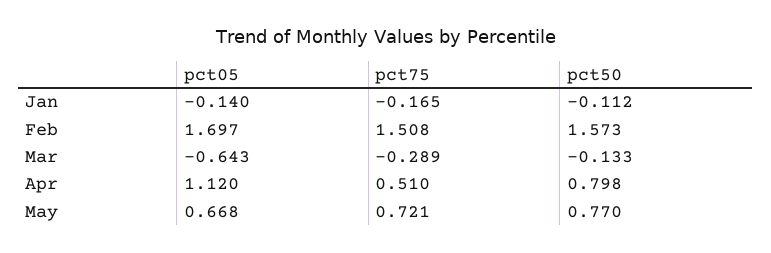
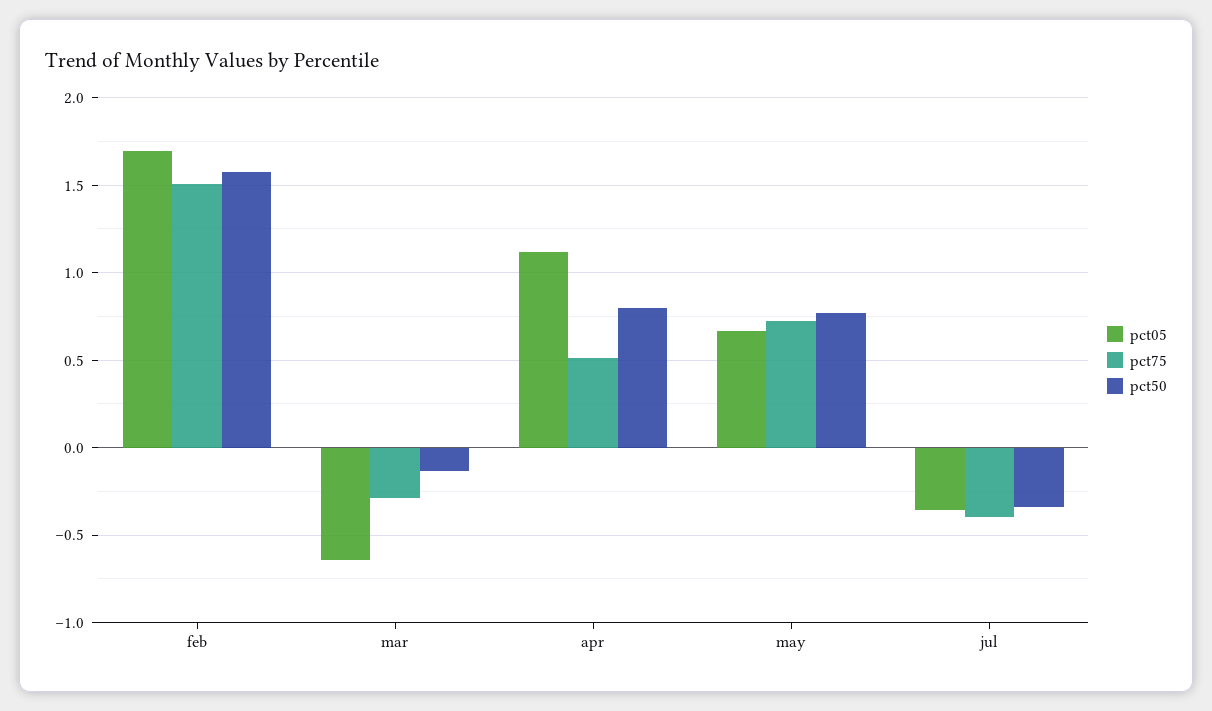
pct05, Jan: -0.14 -> none
pct75, Jan: -0.165 -> none
pct50, Jan: -0.112 -> none
pct05, jul: none -> -0.35
pct75, jul: none -> -0.4
pct50, jul: none -> -0.35

